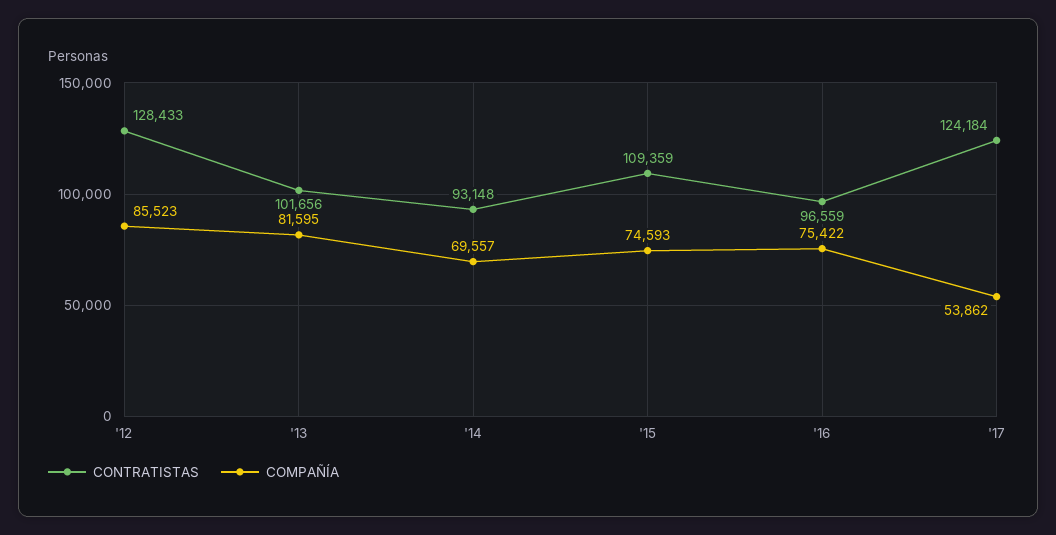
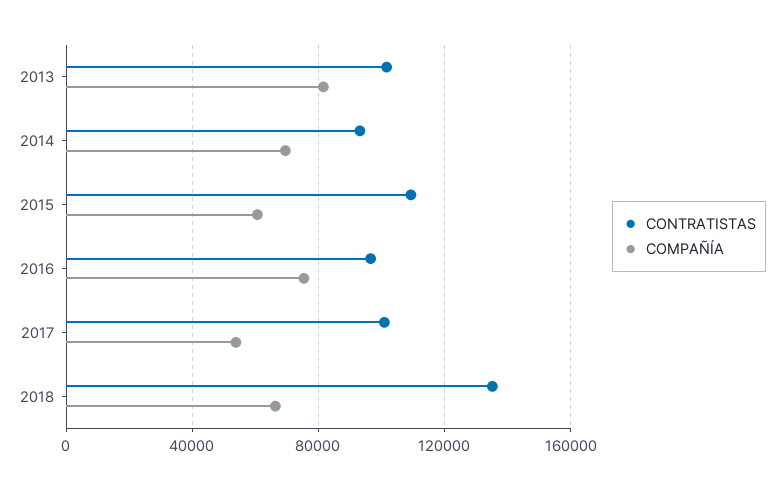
CONTRATISTAS, '12: 128433 -> none
COMPAÑÍA, '12: 85523 -> none
COMPAÑÍA, '15: 74593 -> 60000
CONTRATISTAS, '17: 124184 -> 100000
CONTRATISTAS, 2018: none -> 135000
COMPAÑÍA, 2018: none -> 65000

